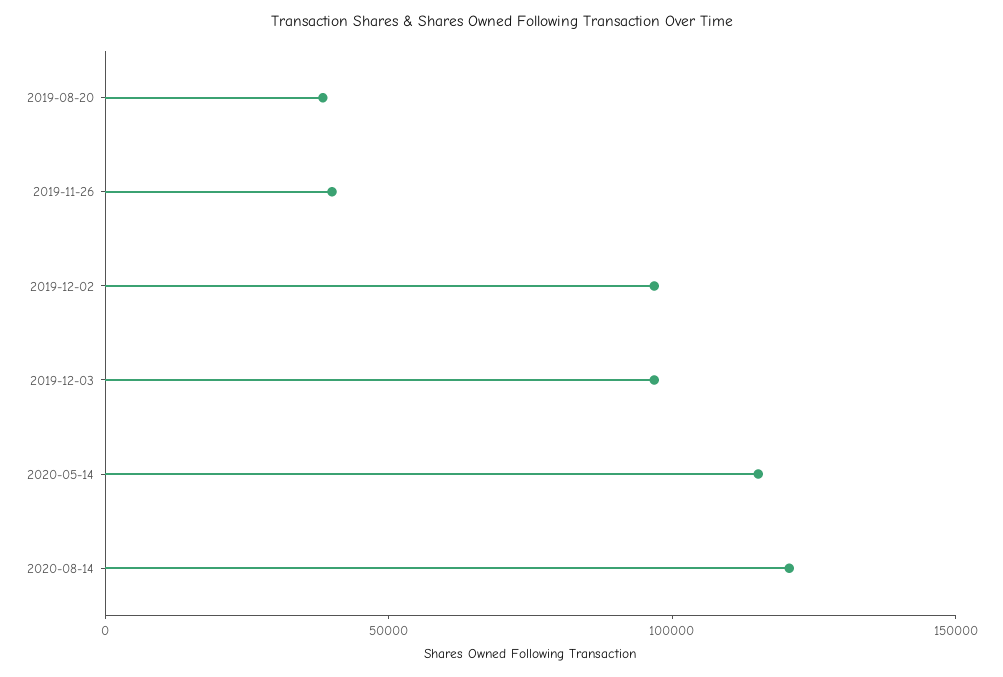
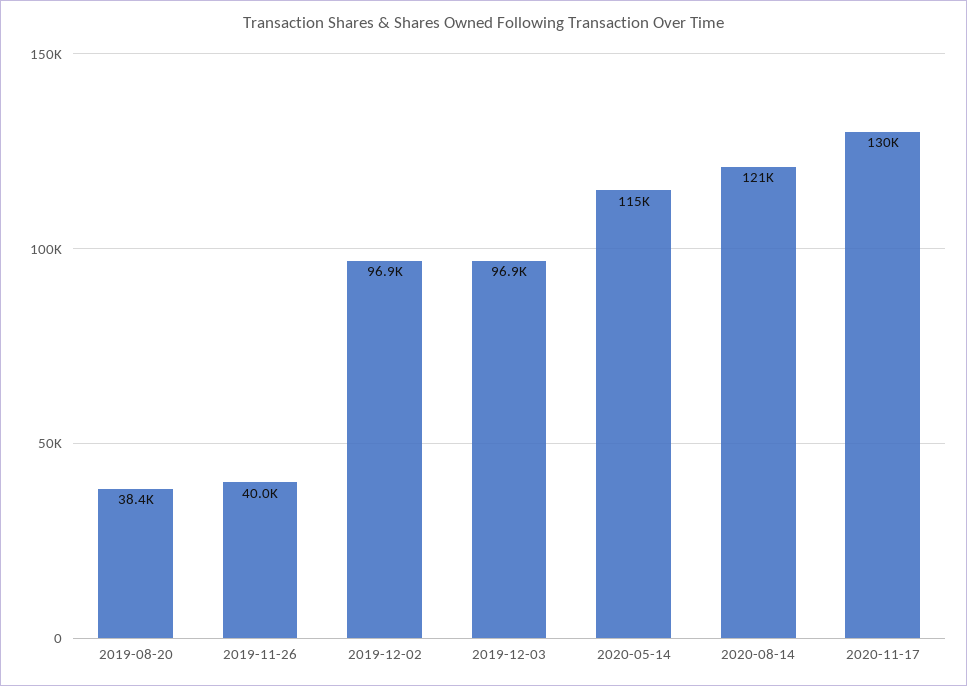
2020-11-17: none -> 130000

